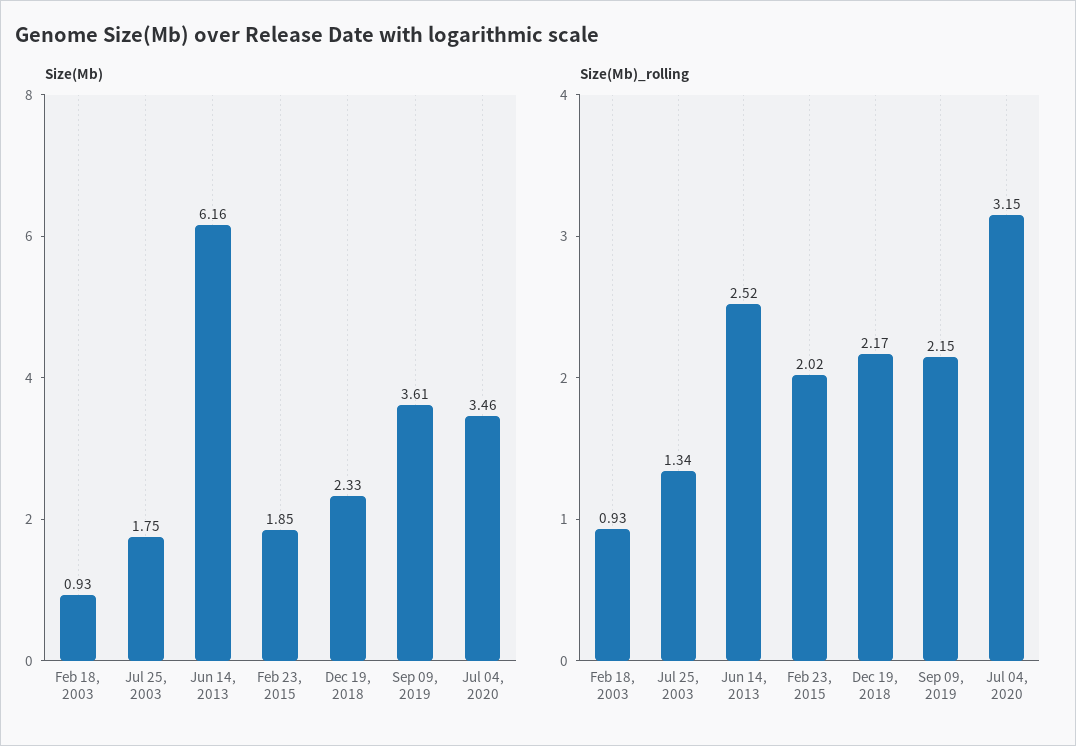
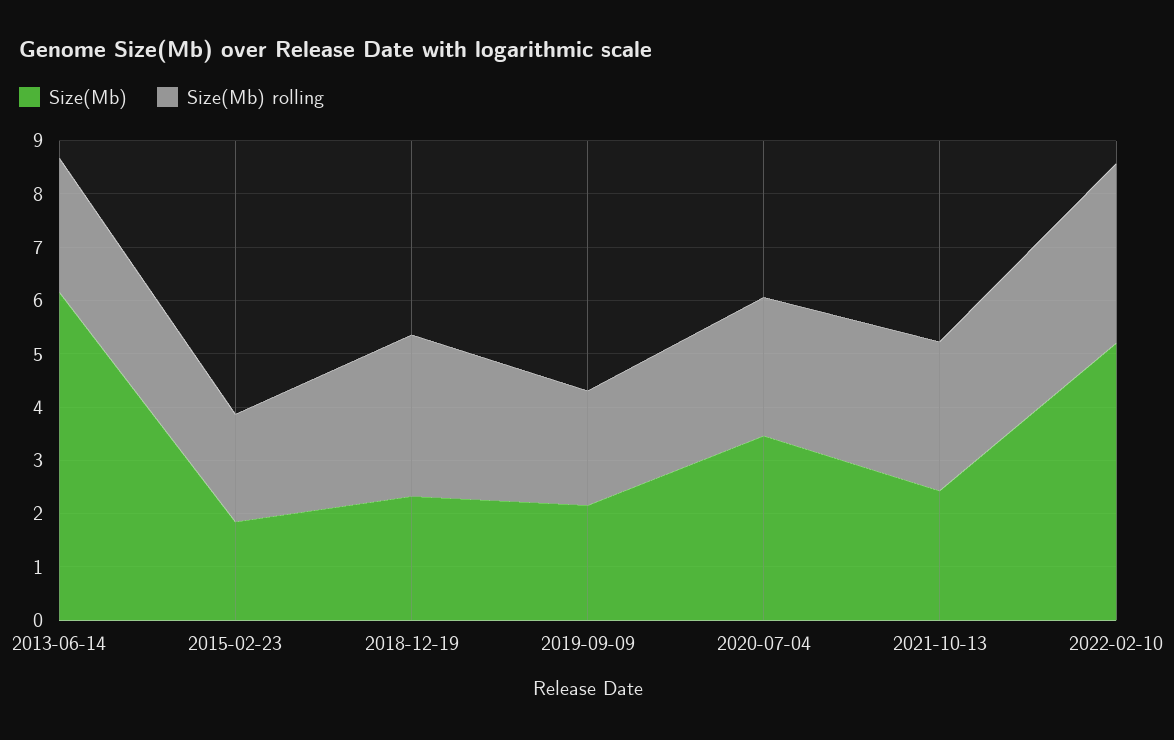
Size(Mb), Feb 18, 2003: 0.93 -> none
Size(Mb), Jul 25, 2003: 1.75 -> none
Size(Mb), Sep 09, 2019: 3.61 -> 2.2
Size(Mb)_rolling, Feb 18, 2003: 0.93 -> none
Size(Mb)_rolling, Jul 25, 2003: 1.34 -> none
Size(Mb)_rolling, Dec 19, 2018: 2.17 -> 3
Size(Mb)_rolling, Jul 04, 2020: 3.15 -> 2.6
Size(Mb), 2021-10-13: none -> 2.4
Size(Mb)_rolling, 2021-10-13: none -> 2.8
Size(Mb), 2022-02-10: none -> 5.2
Size(Mb)_rolling, 2022-02-10: none -> 3.4

